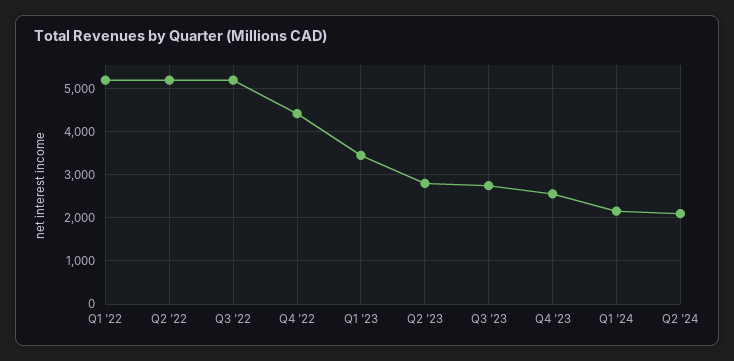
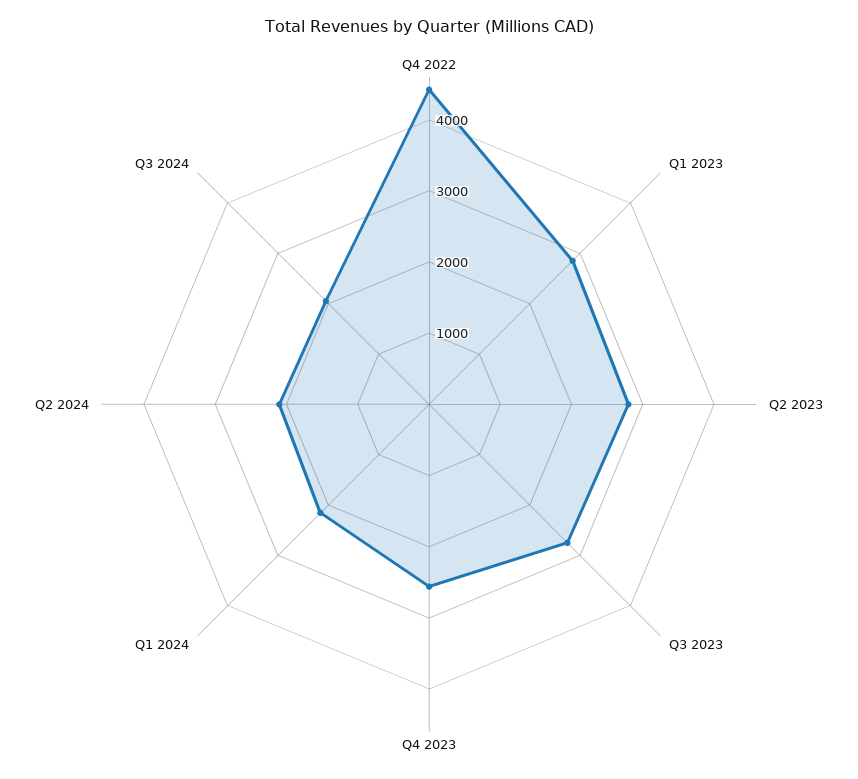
Q1 '22: 5200 -> none
Q2 '22: 5200 -> none
Q3 '22: 5200 -> none
Q1 '23: 3400 -> 2800
Q3 2024: none -> 2000

